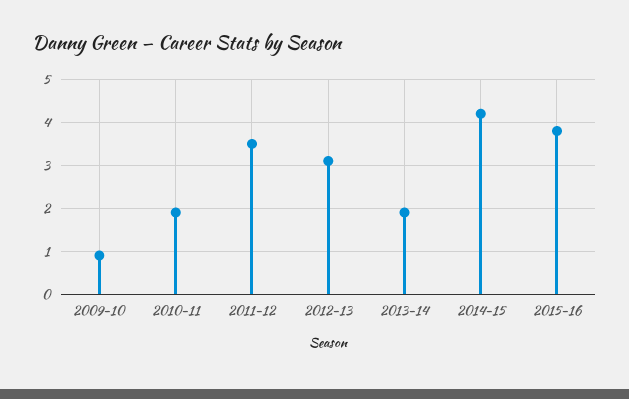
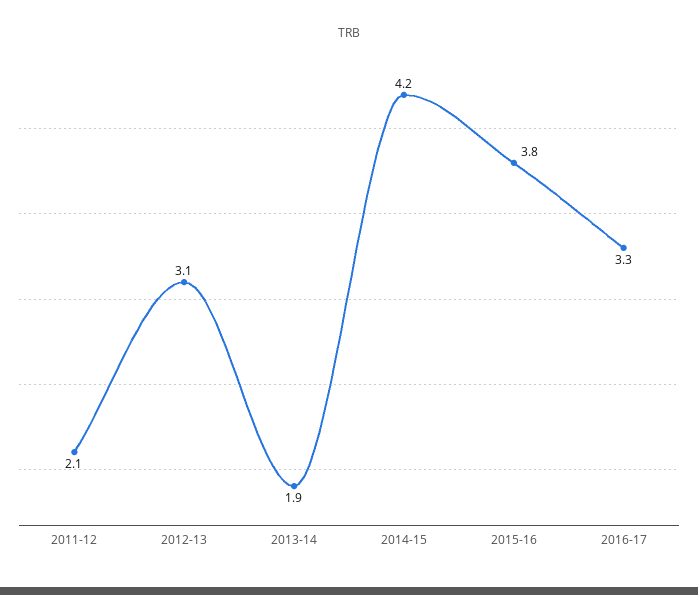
2009-10: 1 -> none
2010-11: 2 -> none
2011-12: 3.5 -> 2.1
2016-17: none -> 3.3

